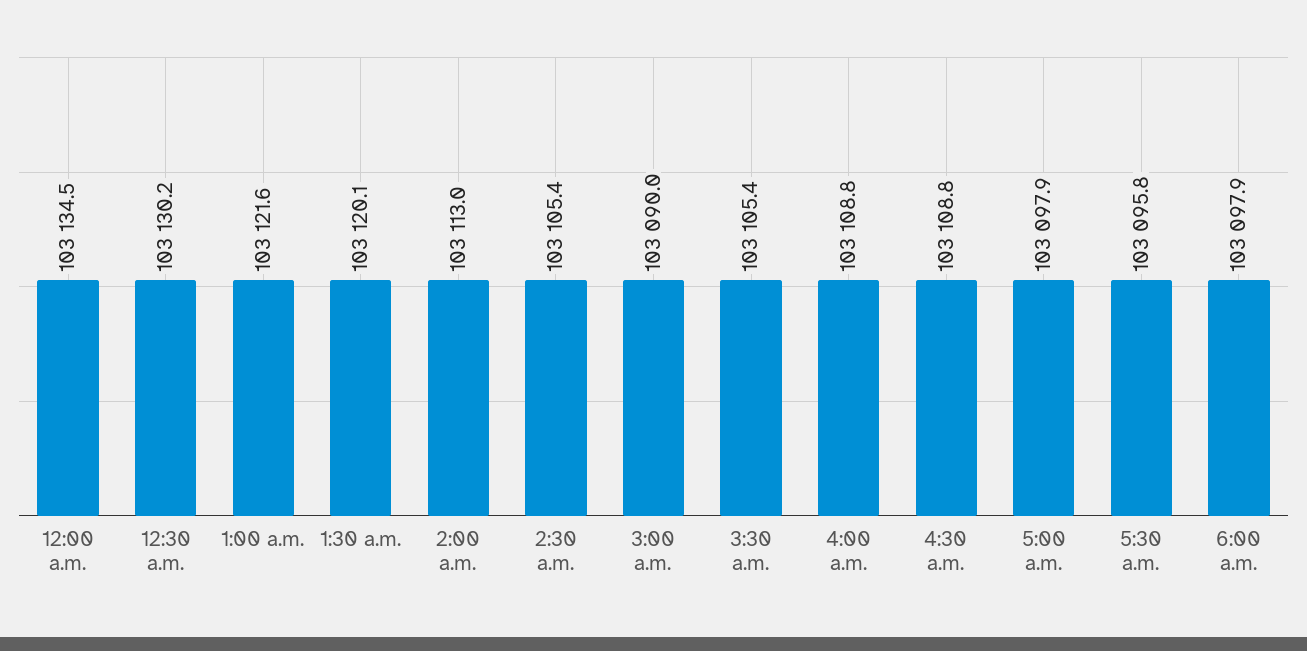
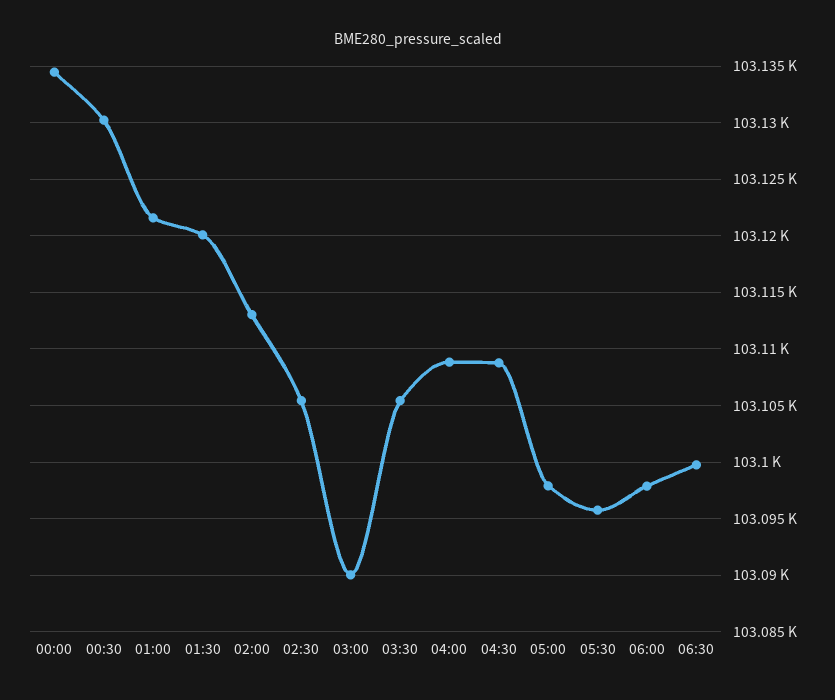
06:30: none -> 103100

